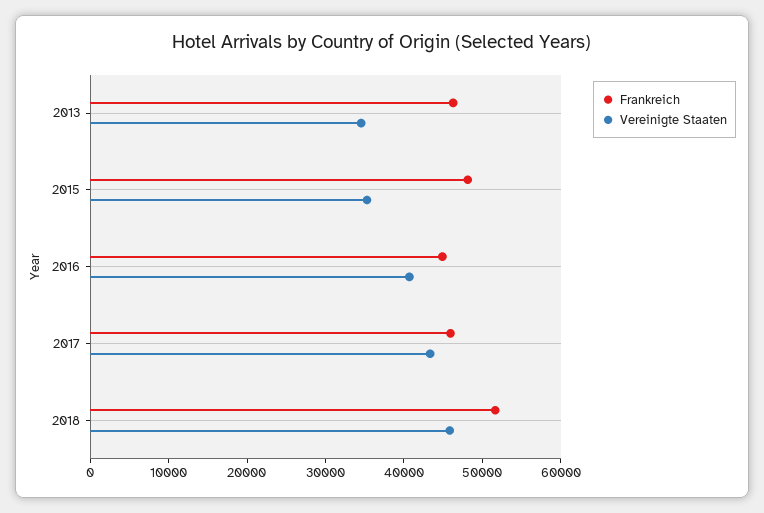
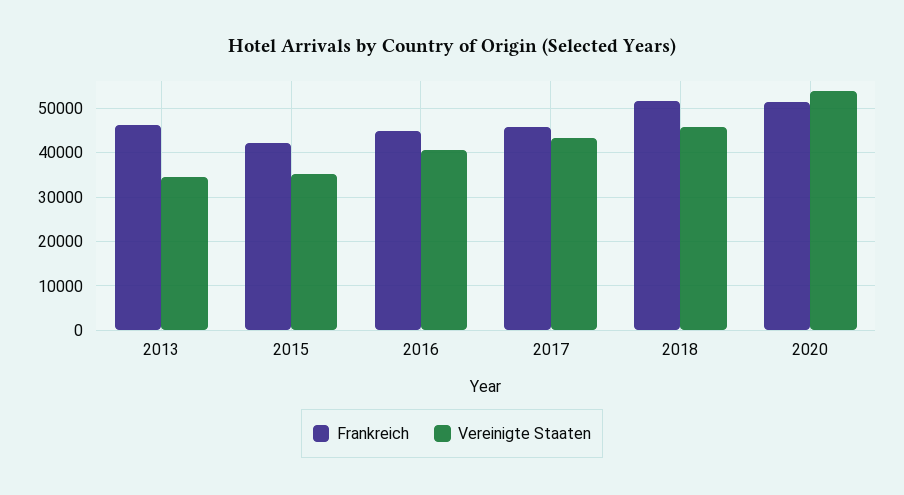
Frankreich, 2015: 48000 -> 42000
Frankreich, 2020: none -> 52000
Vereinigte Staaten, 2020: none -> 54000

